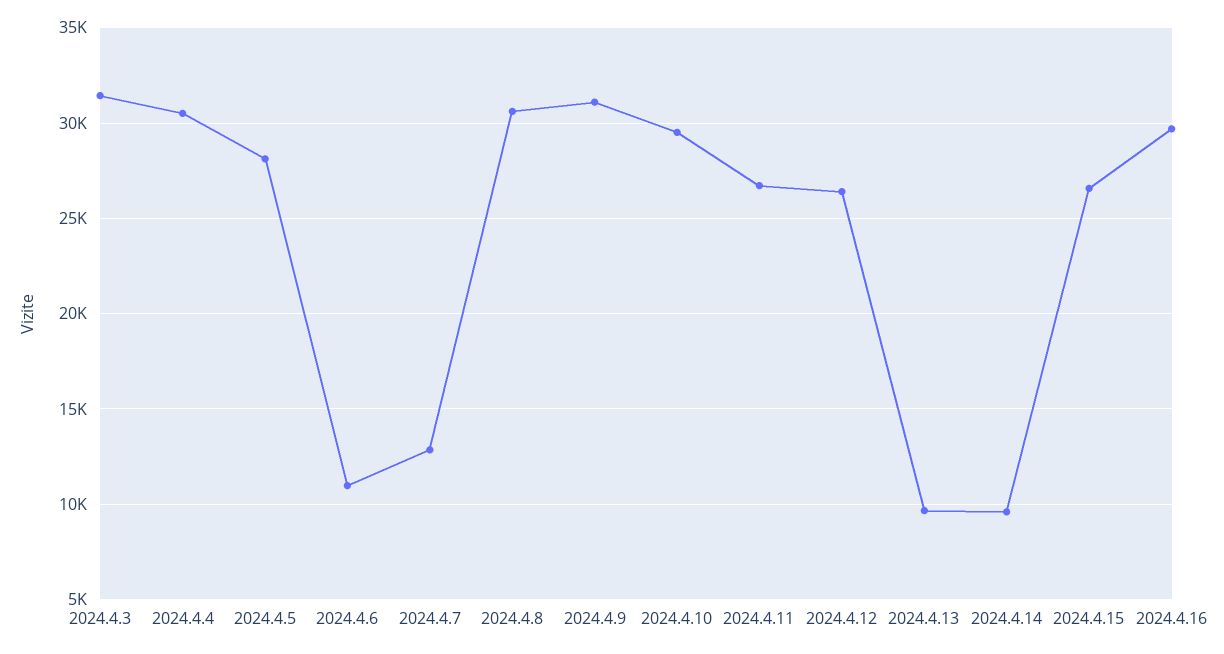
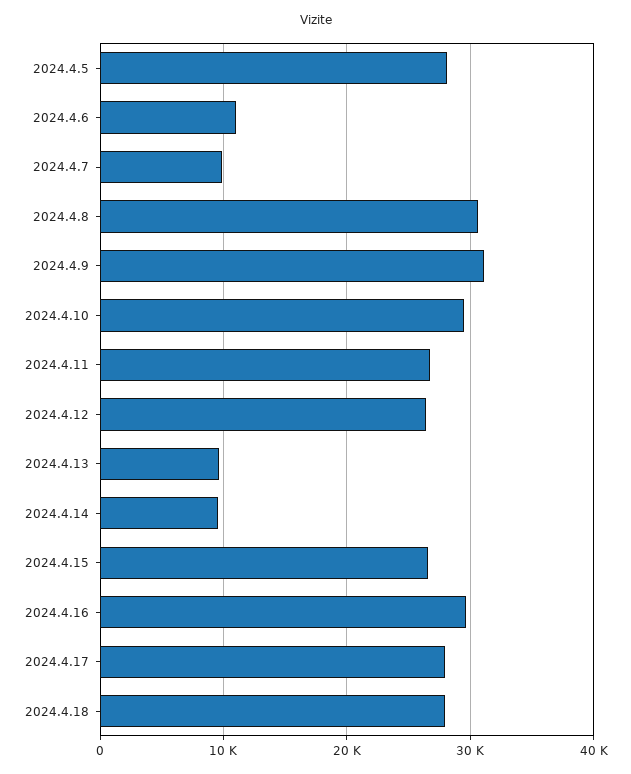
2024.4.3: 31500 -> none
2024.4.4: 30500 -> none
2024.4.7: 13000 -> 10000
2024.4.17: none -> 28000
2024.4.18: none -> 28000

